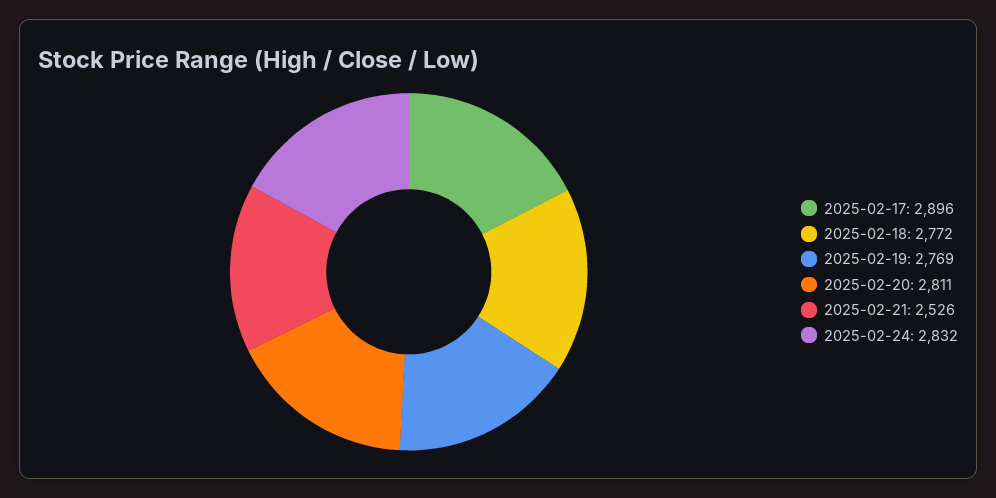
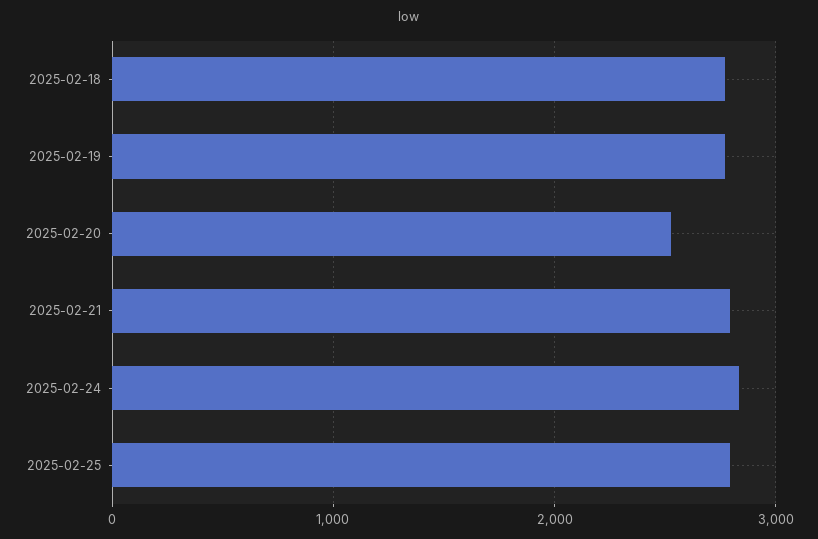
2025-02-17: 2896 -> none
2025-02-20: 2811 -> 2500
2025-02-21: 2526 -> 2800
2025-02-25: none -> 2800

